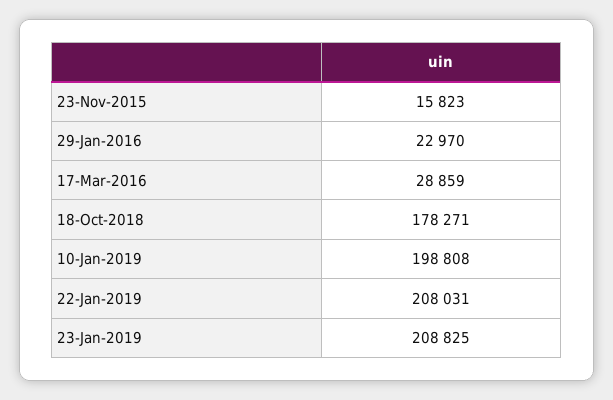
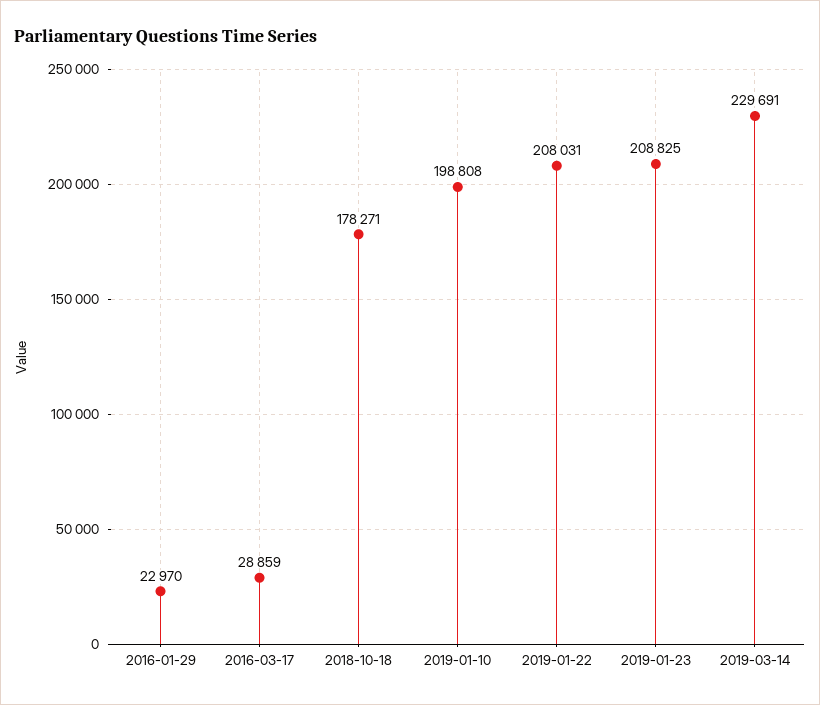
23-Nov-2015: 15823 -> none
2019-03-14: none -> 229691

